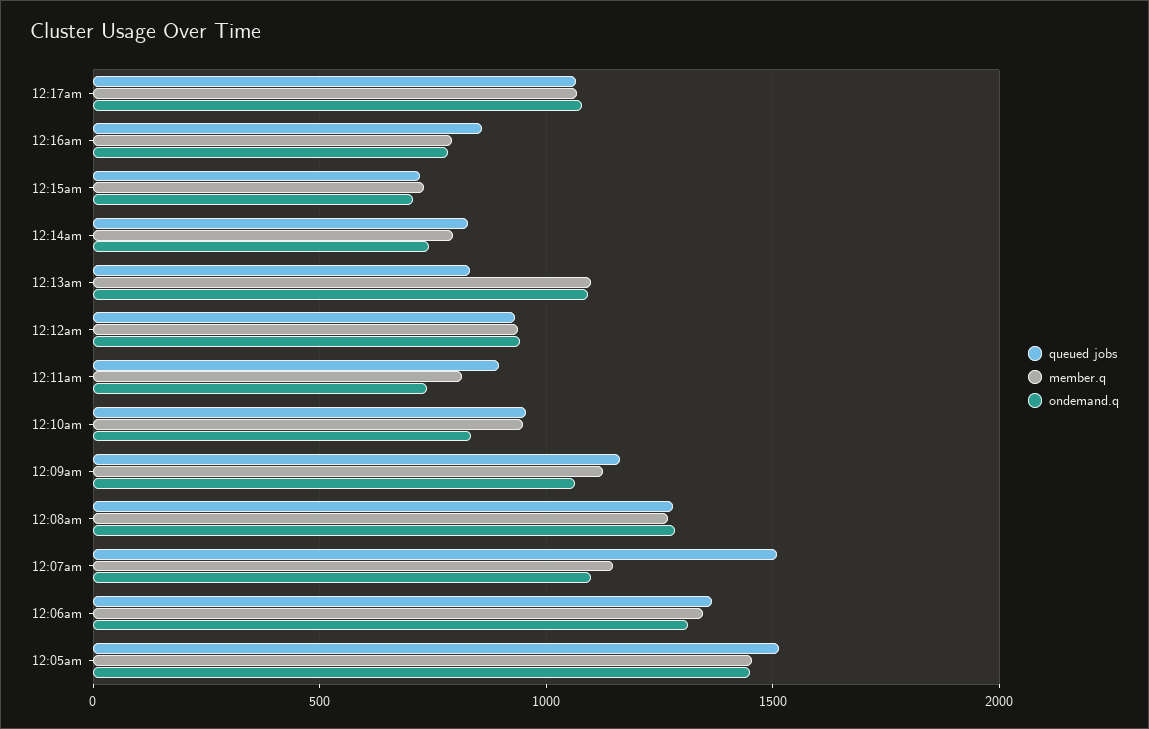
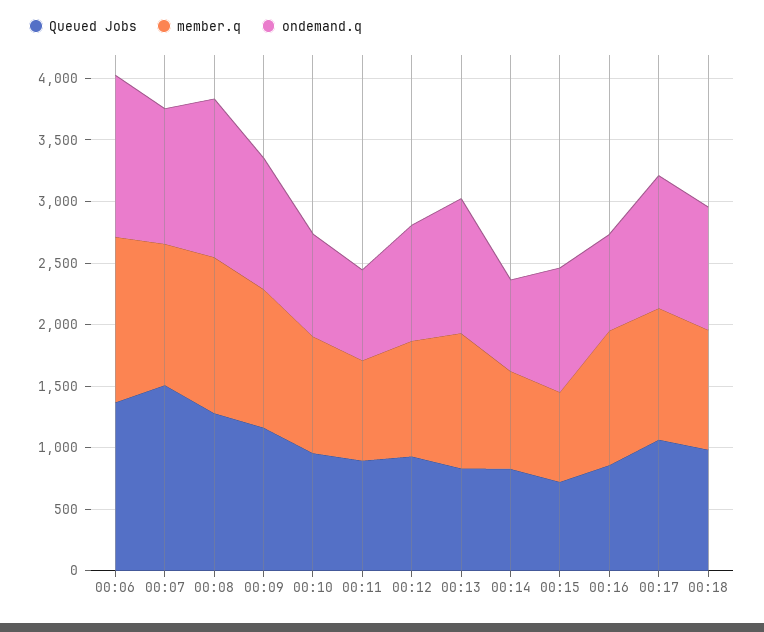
member.q, 12:16am: 800 -> 1100
ondemand.q, 12:15am: 700 -> 1000
queued jobs, 12:05am: 1500 -> none
member.q, 12:05am: 1450 -> none
ondemand.q, 12:05am: 1450 -> none
queued jobs, 00:18: none -> 1000
member.q, 00:18: none -> 1000
ondemand.q, 00:18: none -> 1000

